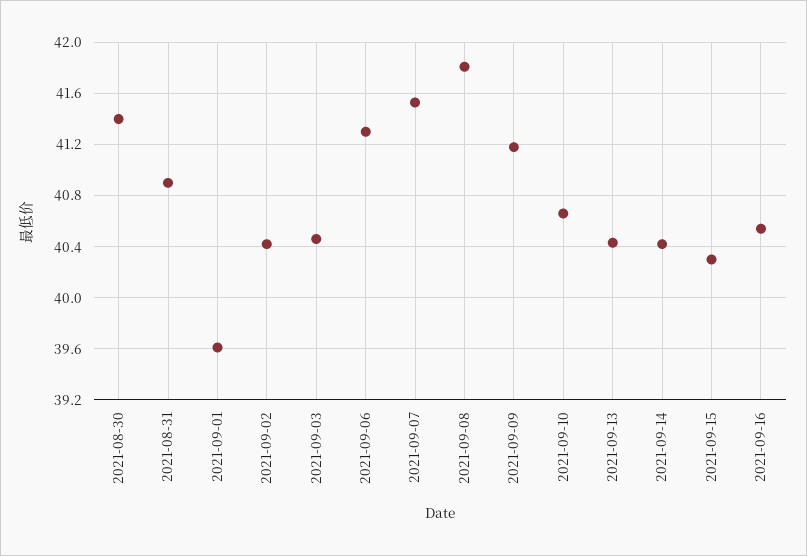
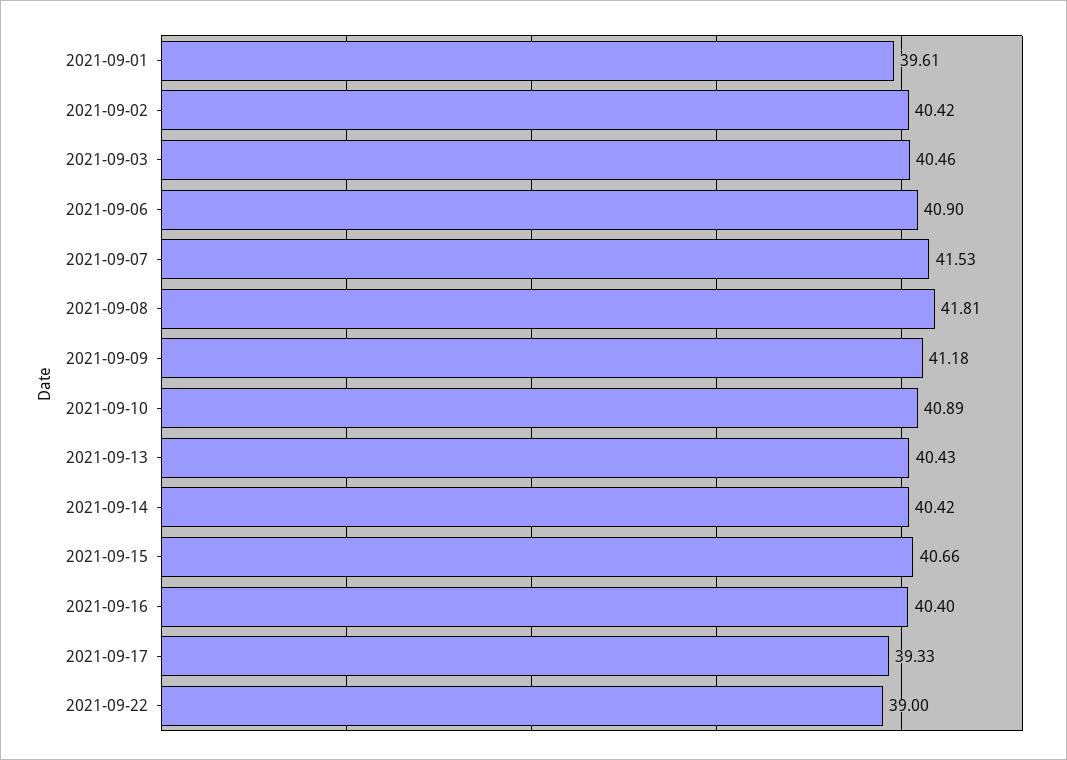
2021-08-30: 41.4 -> none
2021-08-31: 40.9 -> none
2021-09-06: 41.3 -> 40.9
2021-09-10: 40.65 -> 40.89
2021-09-15: 40.3 -> 40.66
2021-09-16: 40.55 -> 40.4
2021-09-17: none -> 39.33
2021-09-22: none -> 39

